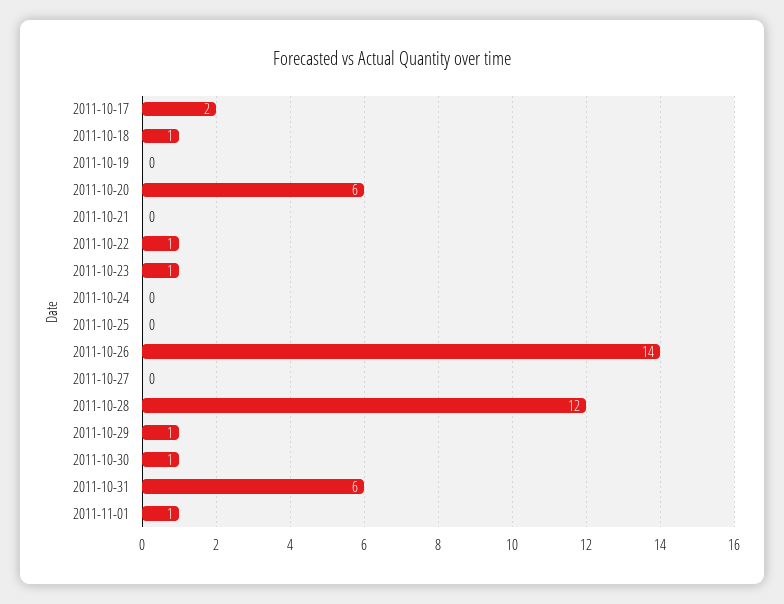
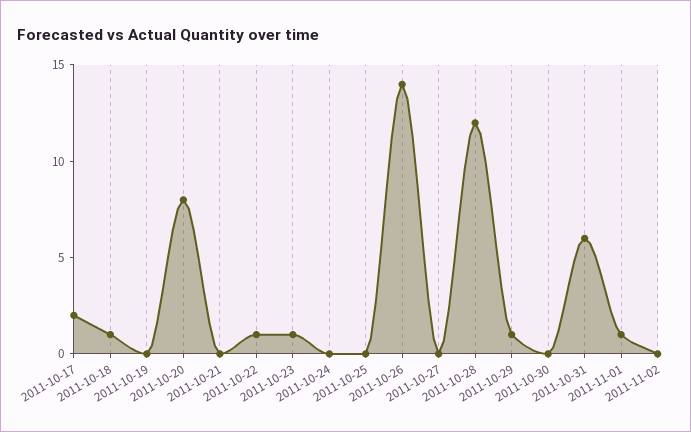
2011-10-20: 6 -> 8
2011-10-30: 1 -> 0
2011-11-02: none -> 0

